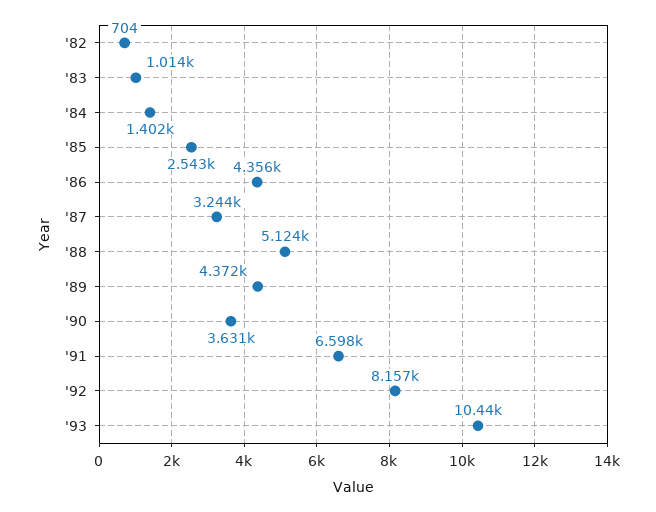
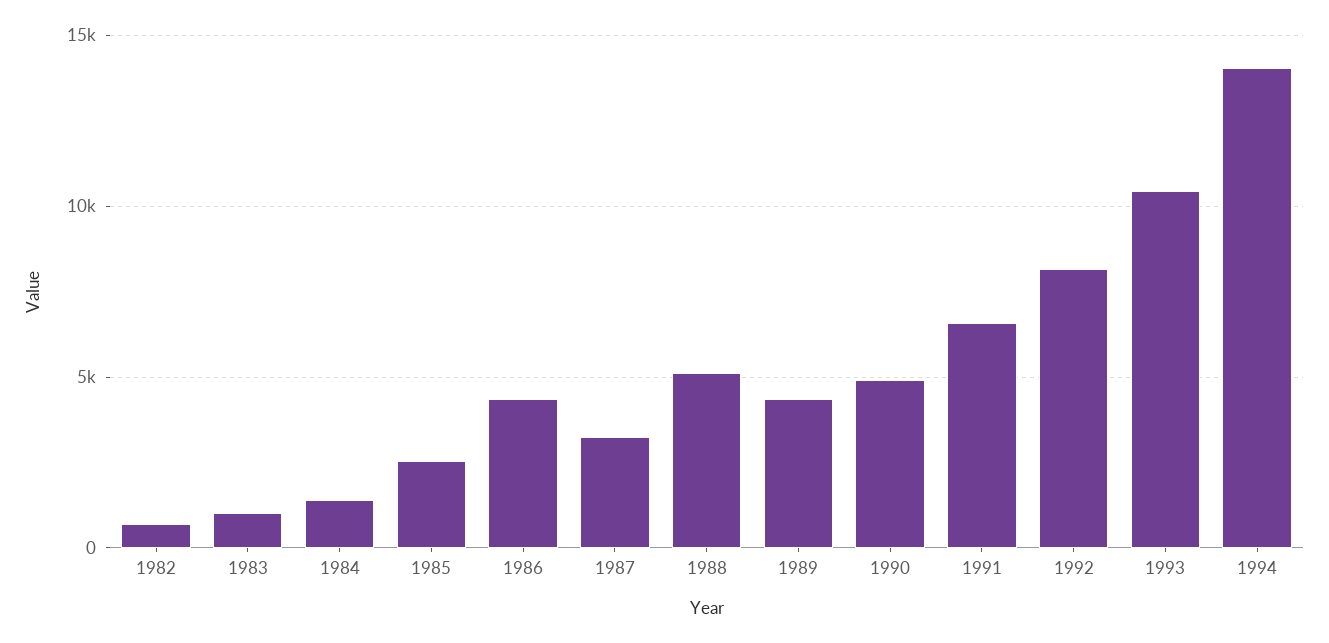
'90: 3631 -> 5000
1994: none -> 14000

